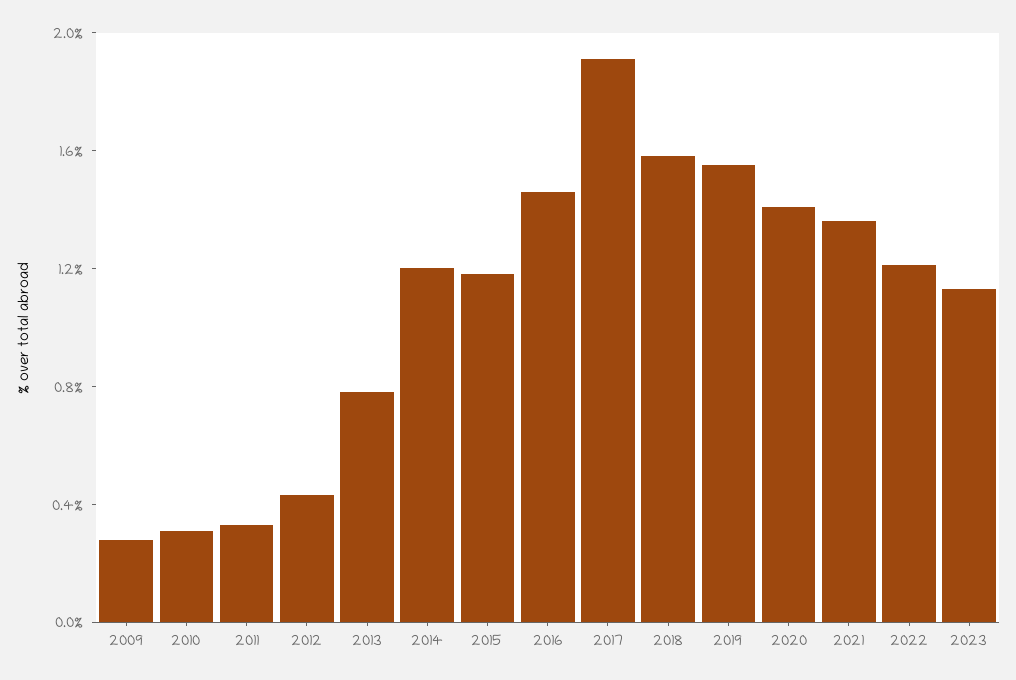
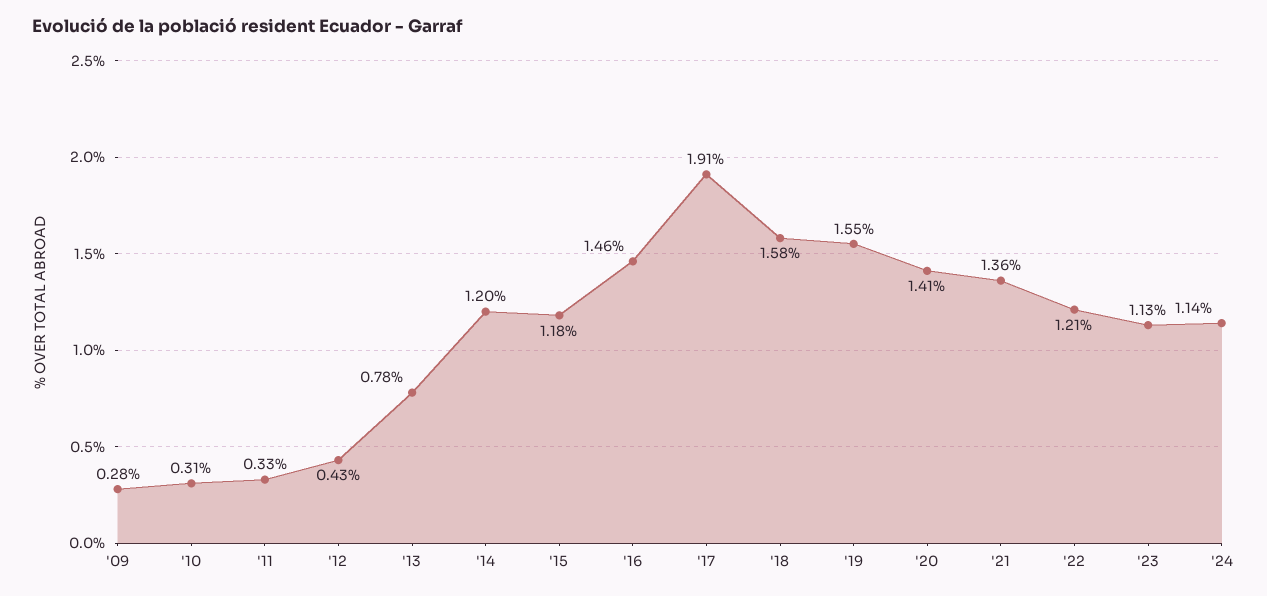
'24: none -> 1.14

